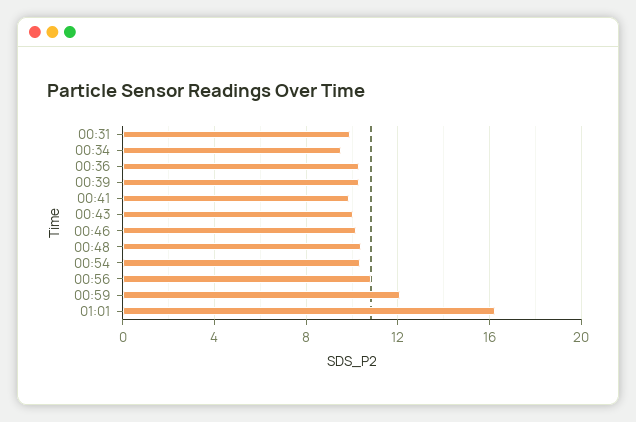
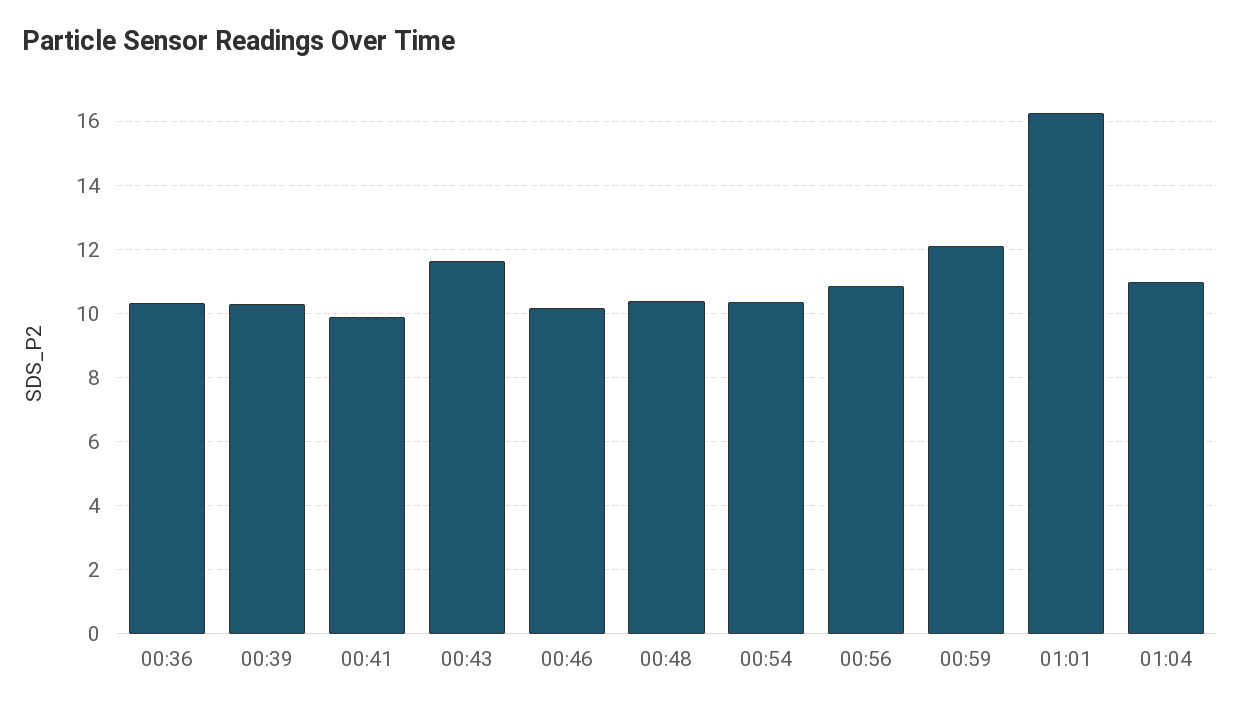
00:31: 10 -> none
00:34: 9.5 -> none
00:43: 10 -> 11.6
01:04: none -> 11

